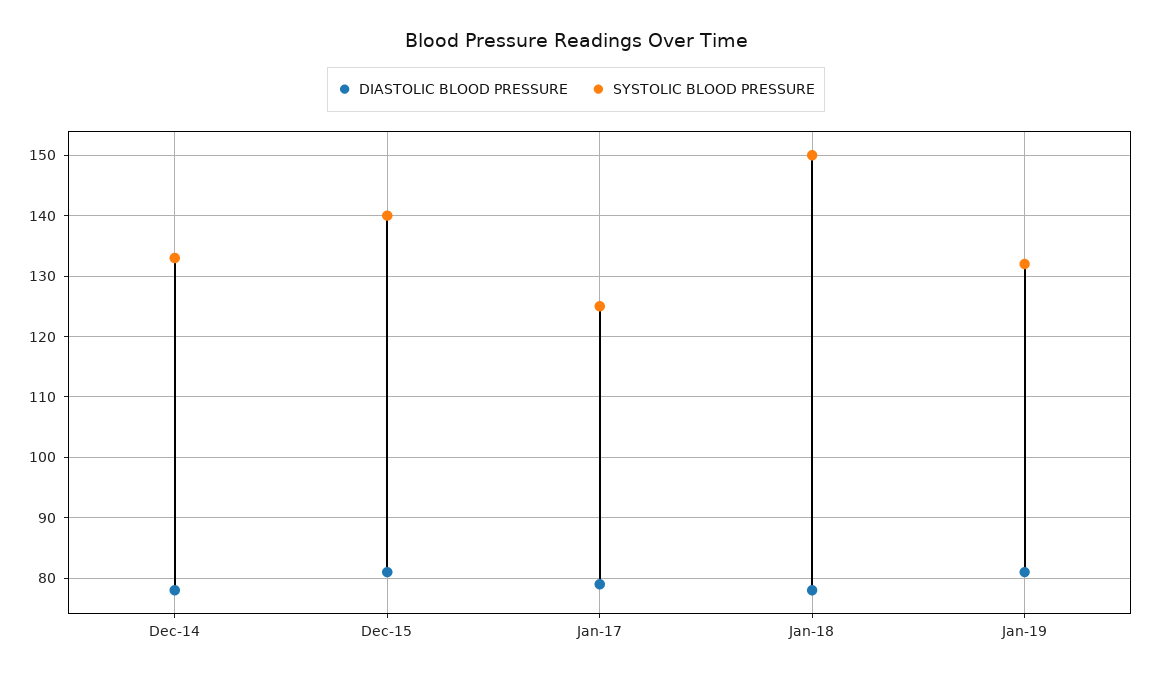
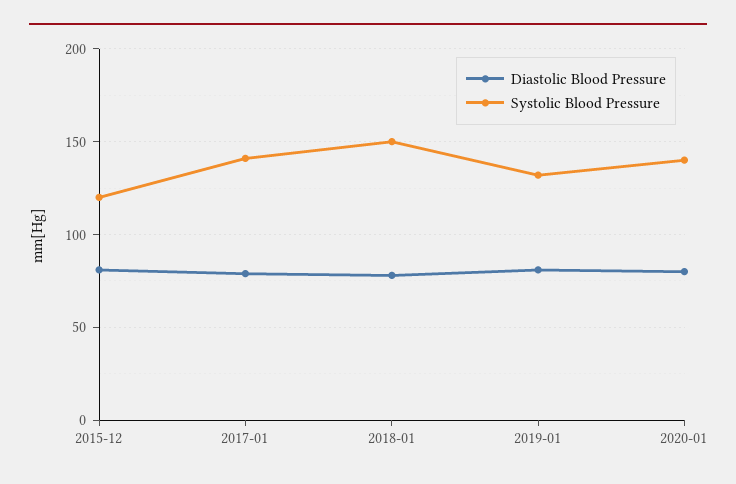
DIASTOLIC BLOOD PRESSURE, Dec-14: 78 -> none
SYSTOLIC BLOOD PRESSURE, Dec-14: 133 -> none
SYSTOLIC BLOOD PRESSURE, Dec-15: 140 -> 120
SYSTOLIC BLOOD PRESSURE, Jan-17: 125 -> 140
DIASTOLIC BLOOD PRESSURE, 2020-01: none -> 80
SYSTOLIC BLOOD PRESSURE, 2020-01: none -> 140

